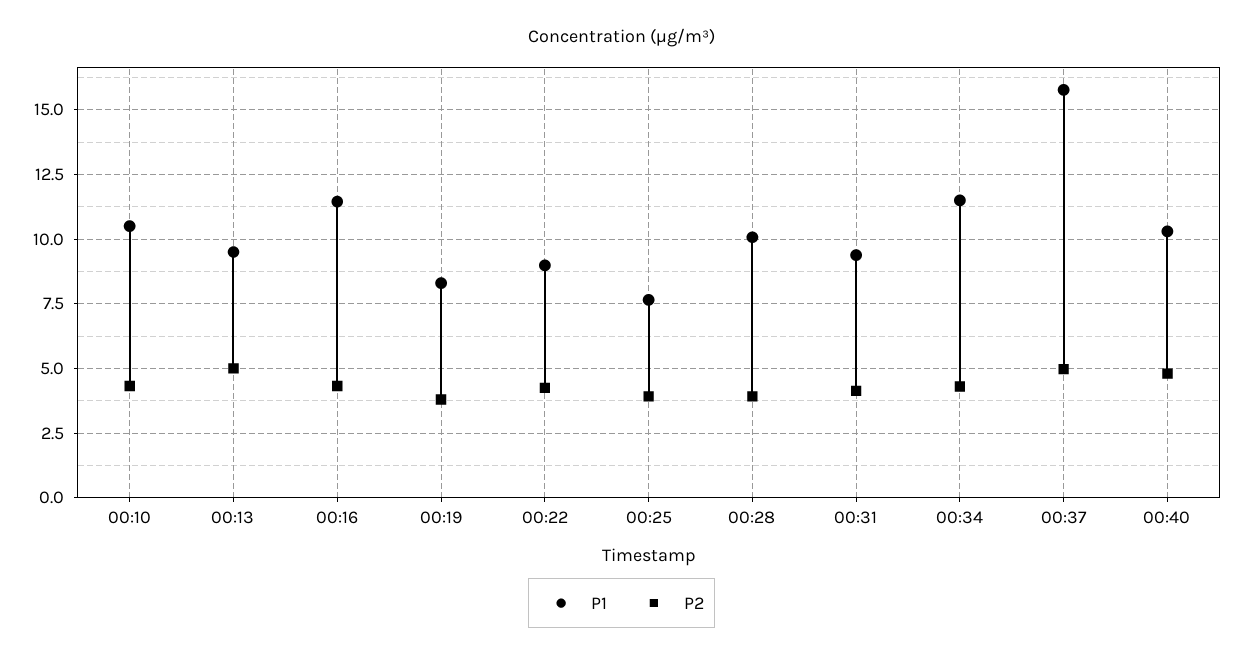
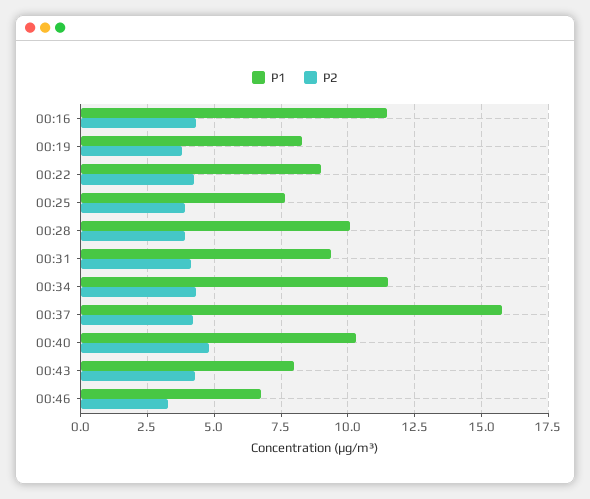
P1, 00:10: 10.5 -> none
P2, 00:10: 4.25 -> none
P1, 00:13: 9.5 -> none
P2, 00:13: 5 -> none
P2, 00:37: 5 -> 4.25
P1, 00:43: none -> 8
P2, 00:43: none -> 4.25
P1, 00:46: none -> 6.75
P2, 00:46: none -> 3.25

